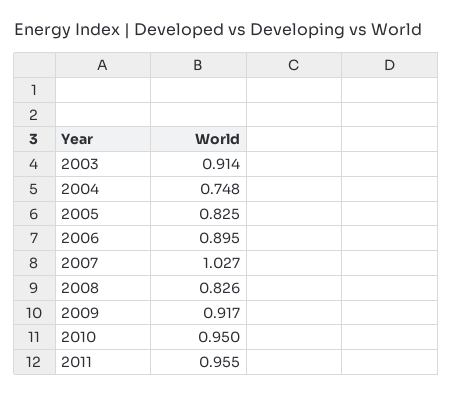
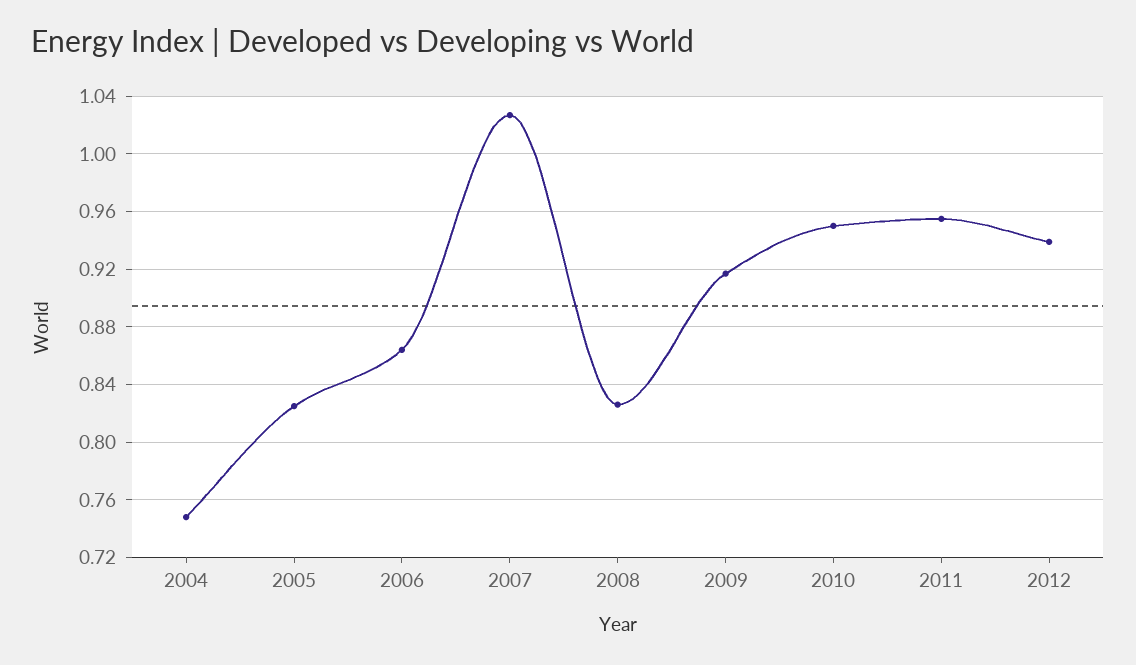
2003: 0.914 -> none
2006: 0.895 -> 0.865
2012: none -> 0.94

